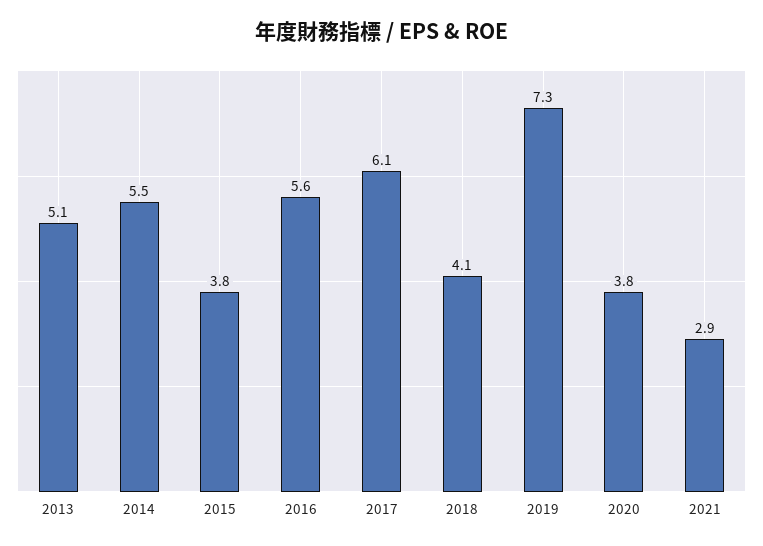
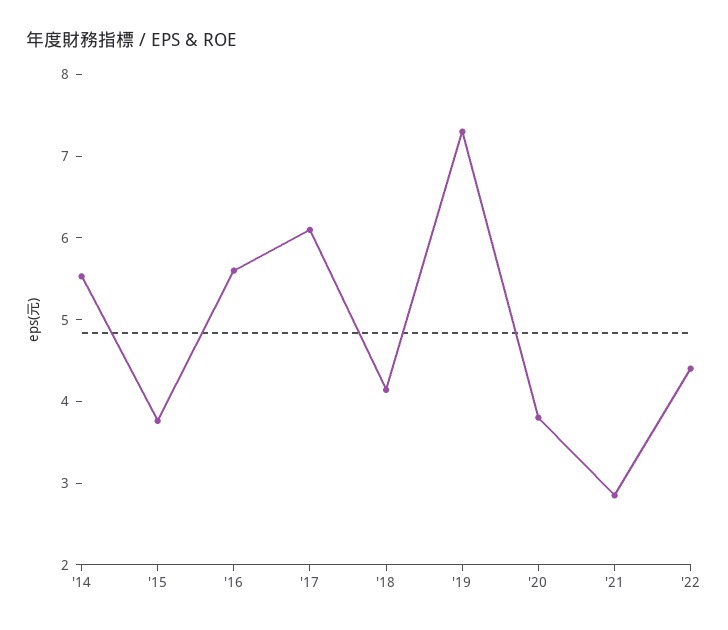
2013: 5.1 -> none
'22: none -> 4.4

